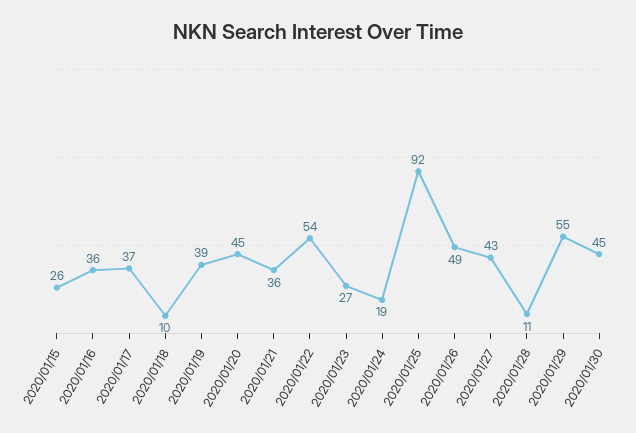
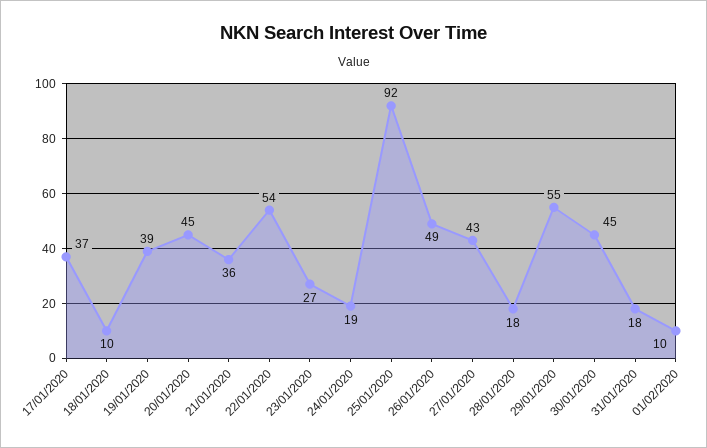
2020/01/15: 26 -> none
2020/01/16: 36 -> none
2020/01/28: 11 -> 18
31/01/2020: none -> 18
01/02/2020: none -> 10

